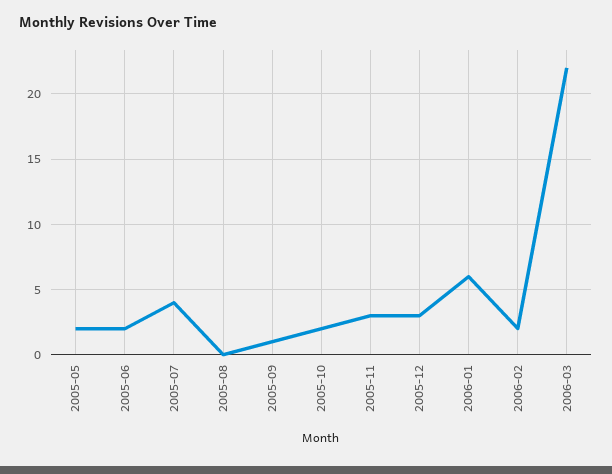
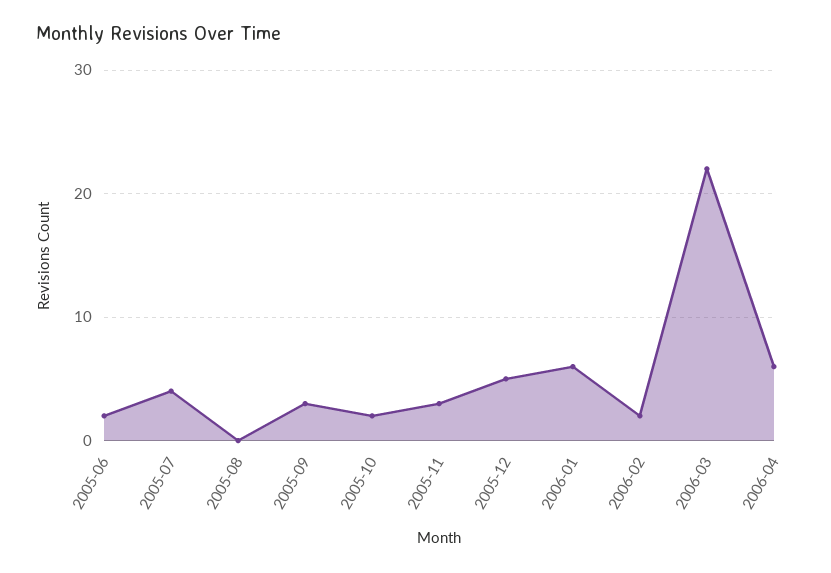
2005-05: 2 -> none
2005-09: 1 -> 3
2005-12: 3 -> 5
2006-04: none -> 6

